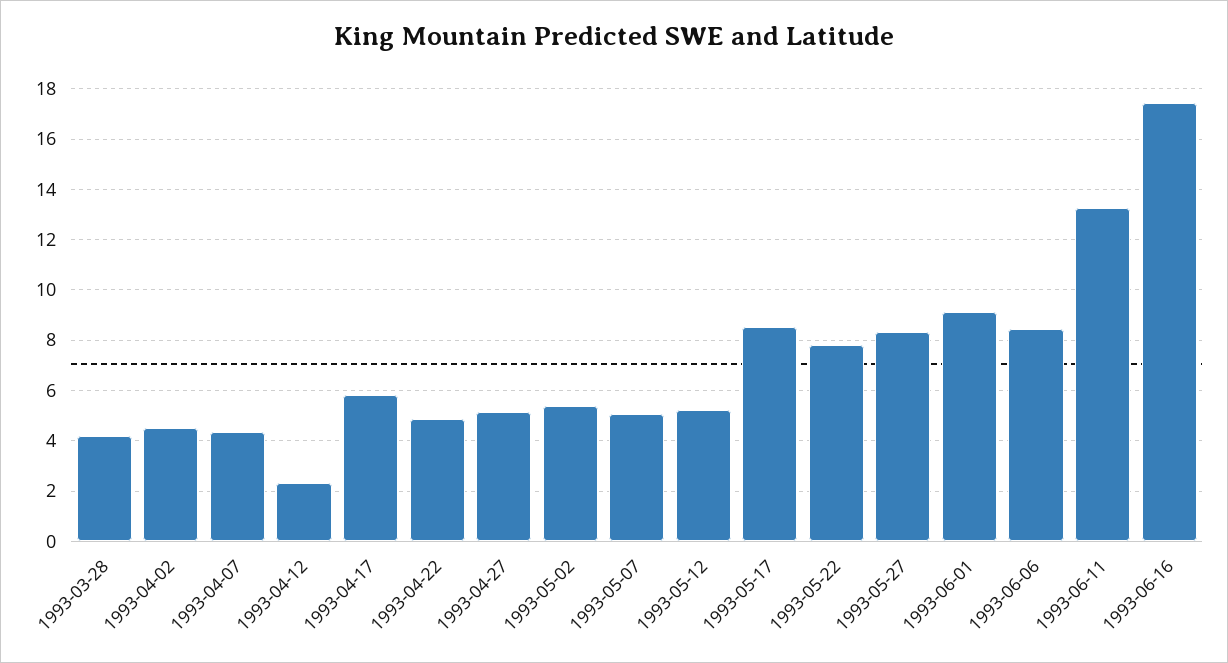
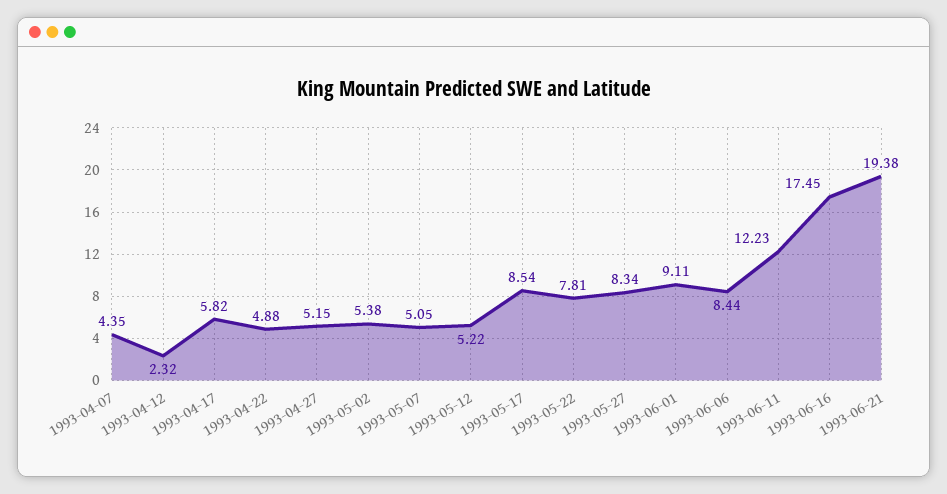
1993-03-28: 4.25 -> none
1993-04-02: 4.5 -> none
1993-06-11: 13.25 -> 12.23
1993-06-21: none -> 19.38

